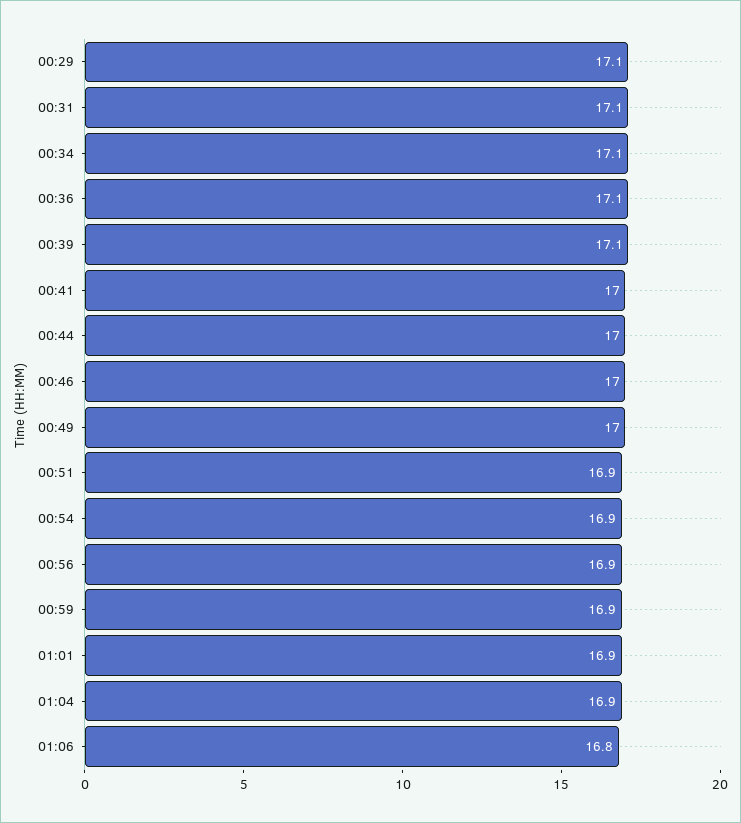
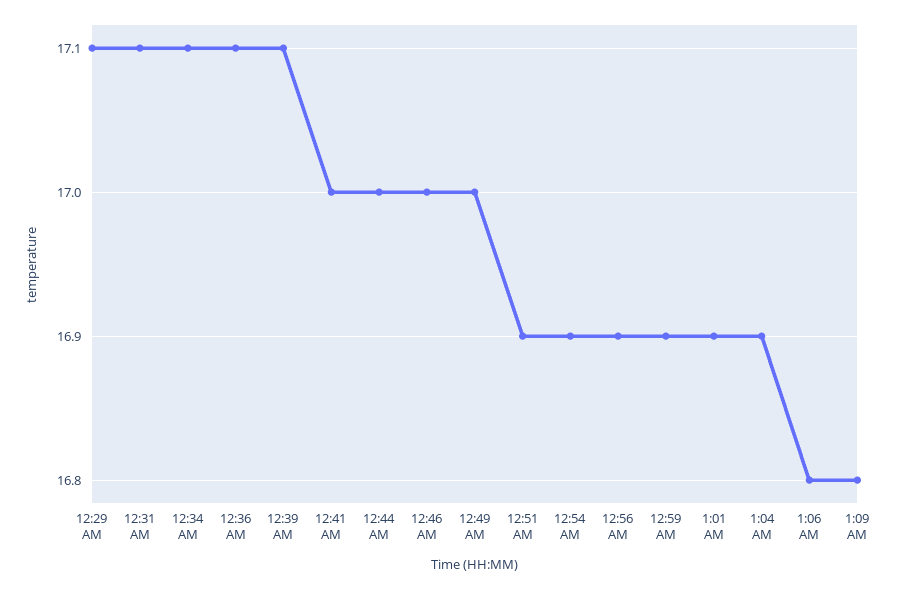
1:09 AM: none -> 16.8

